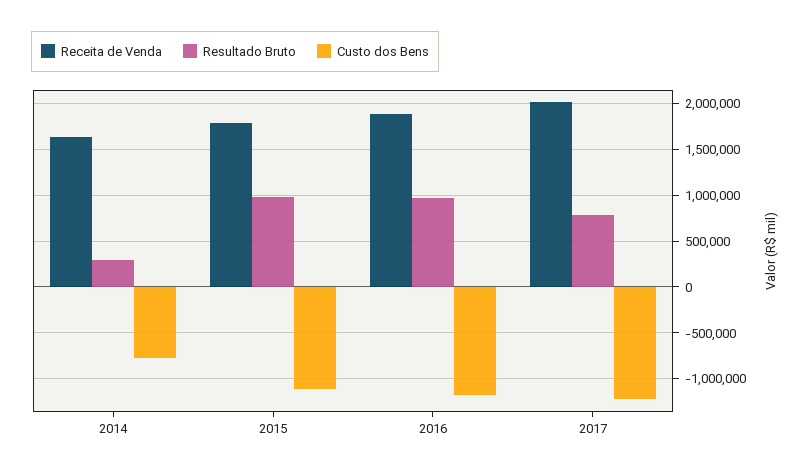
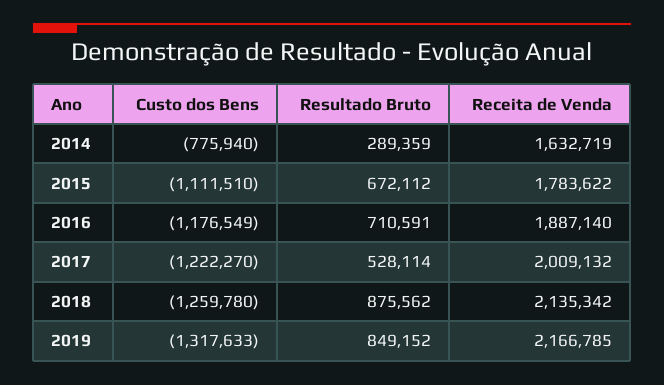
Resultado Bruto, 2015: 1000000 -> 672112
Resultado Bruto, 2016: 1000000 -> 710591
Resultado Bruto, 2017: 800000 -> 528114
Custo dos Bens, 2018: none -> -1259780
Resultado Bruto, 2018: none -> 875562
Receita de Venda, 2018: none -> 2135342
Custo dos Bens, 2019: none -> -1317633
Resultado Bruto, 2019: none -> 849152
Receita de Venda, 2019: none -> 2166785

